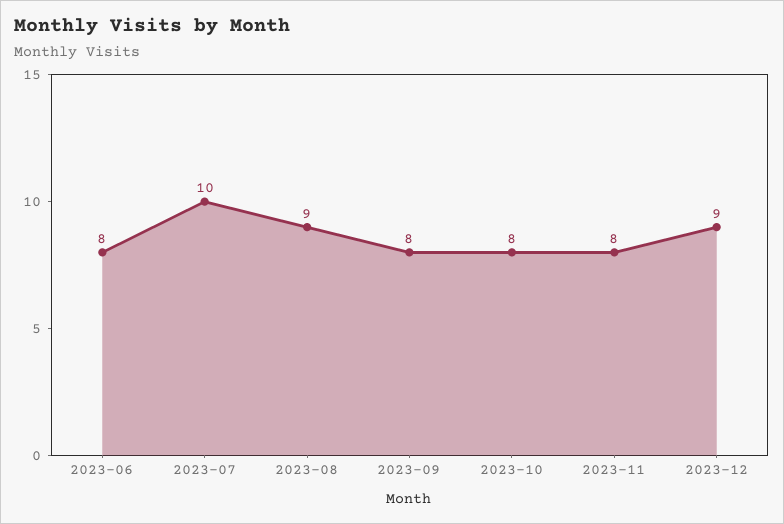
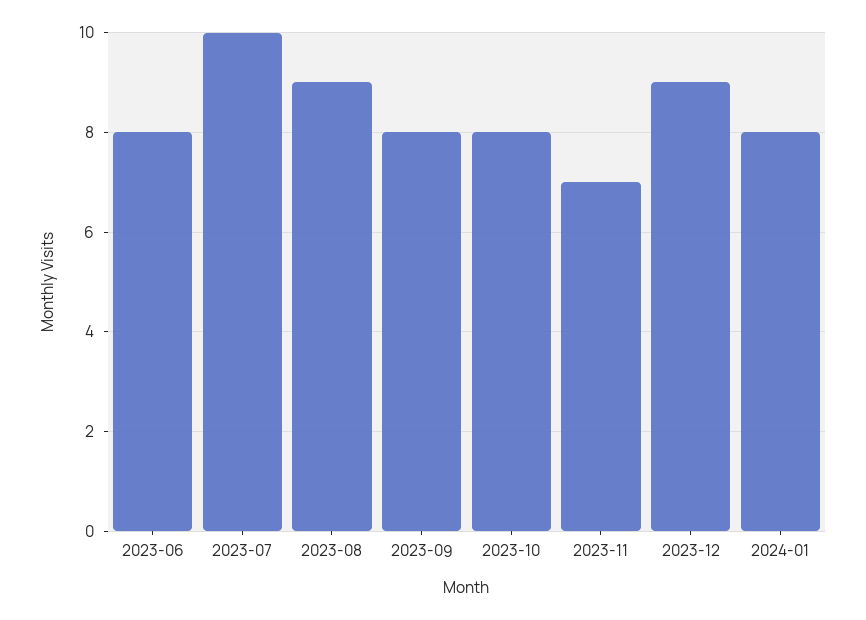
2023-11: 8 -> 7
2024-01: none -> 8

